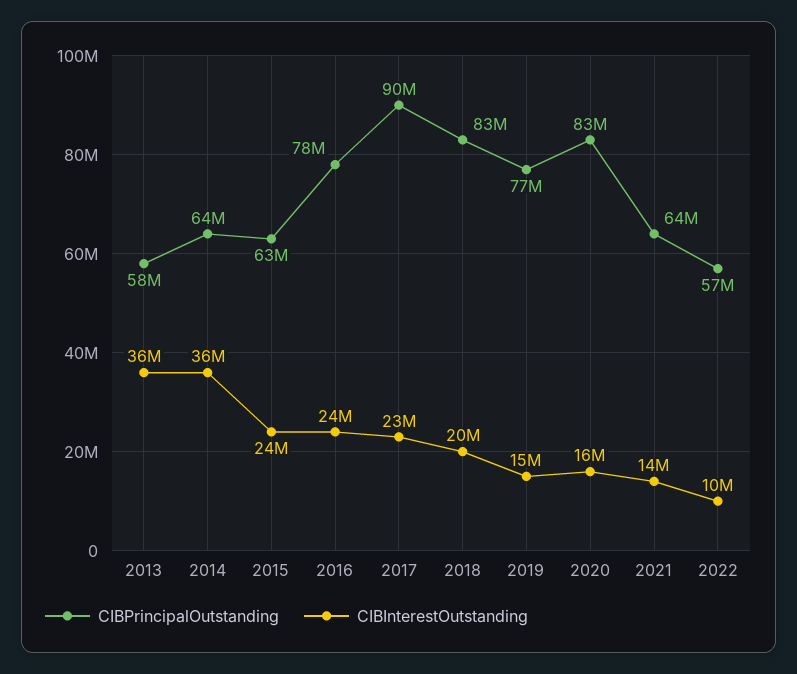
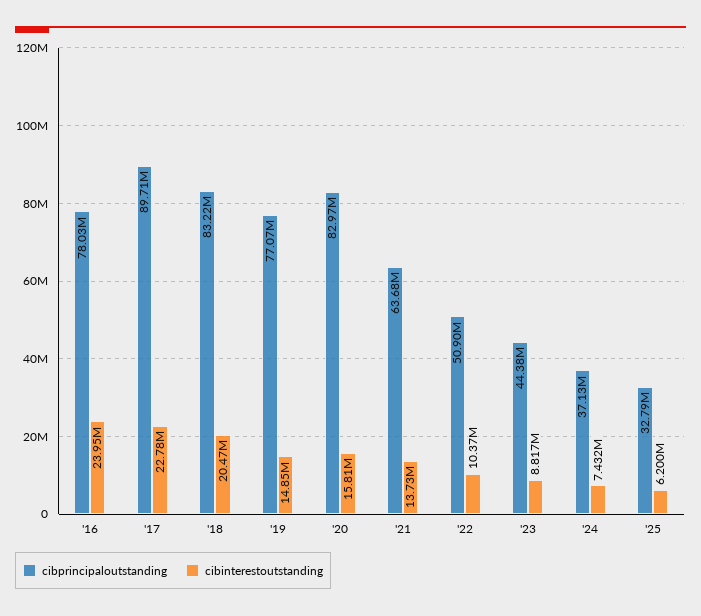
CIBPrincipalOutstanding, 2013: 58000000 -> none
CIBInterestOutstanding, 2013: 36000000 -> none
CIBPrincipalOutstanding, 2014: 64000000 -> none
CIBInterestOutstanding, 2014: 36000000 -> none
CIBPrincipalOutstanding, 2015: 63000000 -> none
CIBInterestOutstanding, 2015: 24000000 -> none
CIBPrincipalOutstanding, 2022: 57000000 -> 50900000
CIBPrincipalOutstanding, '23: none -> 44380000
CIBInterestOutstanding, '23: none -> 8817000
CIBPrincipalOutstanding, '24: none -> 37130000
CIBInterestOutstanding, '24: none -> 7432000
CIBPrincipalOutstanding, '25: none -> 32790000
CIBInterestOutstanding, '25: none -> 6200000

